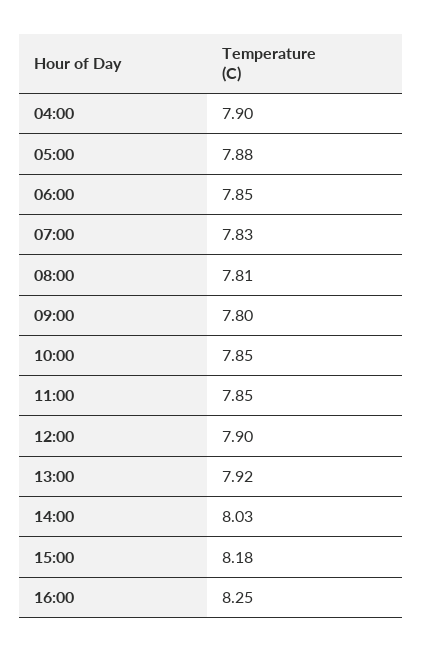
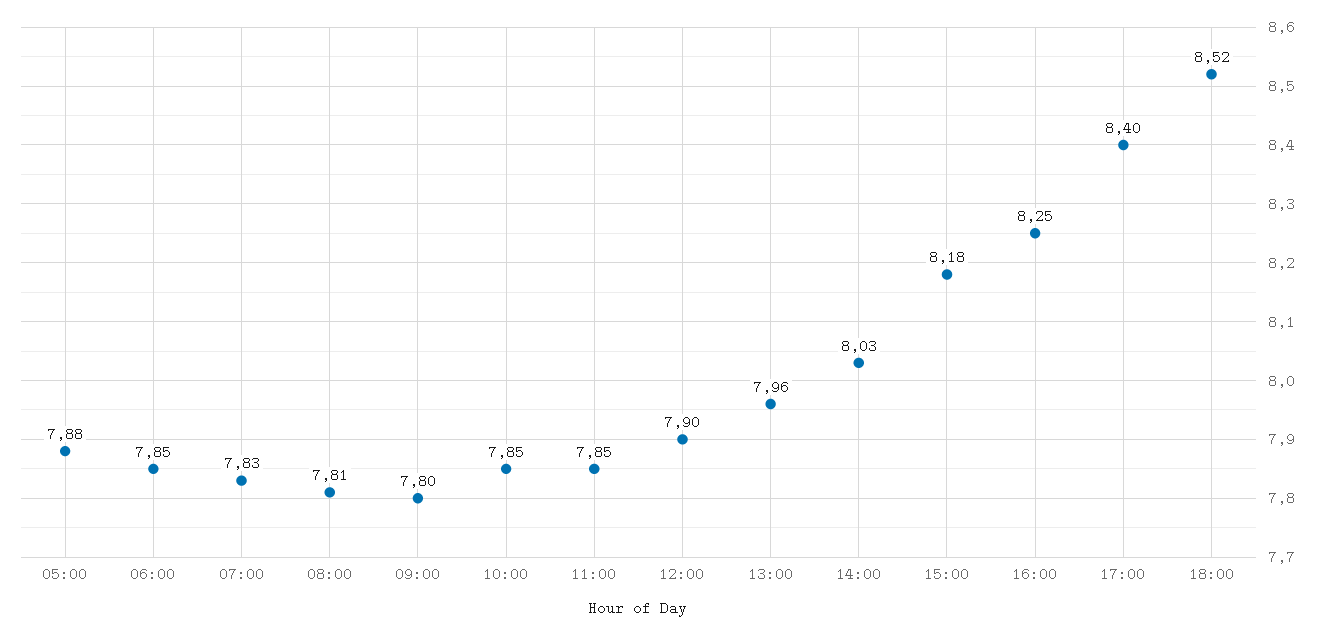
04:00: 7.9 -> none
13:00: 7.92 -> 7.96
17:00: none -> 8.4
18:00: none -> 8.52

